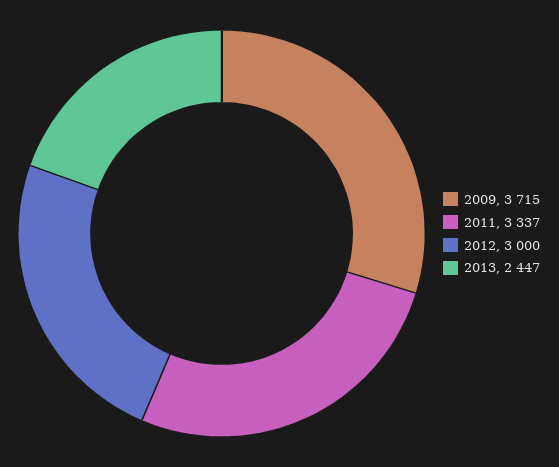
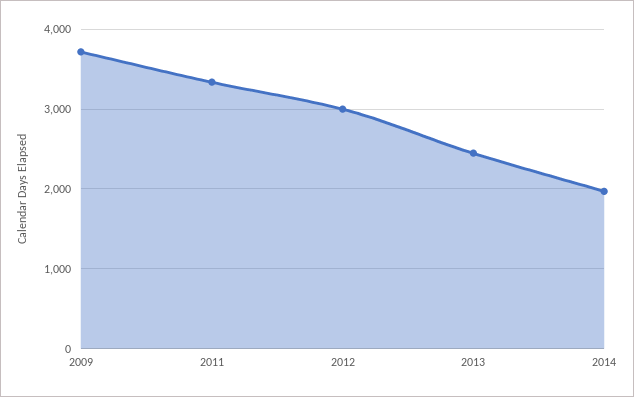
2014: none -> 2000

